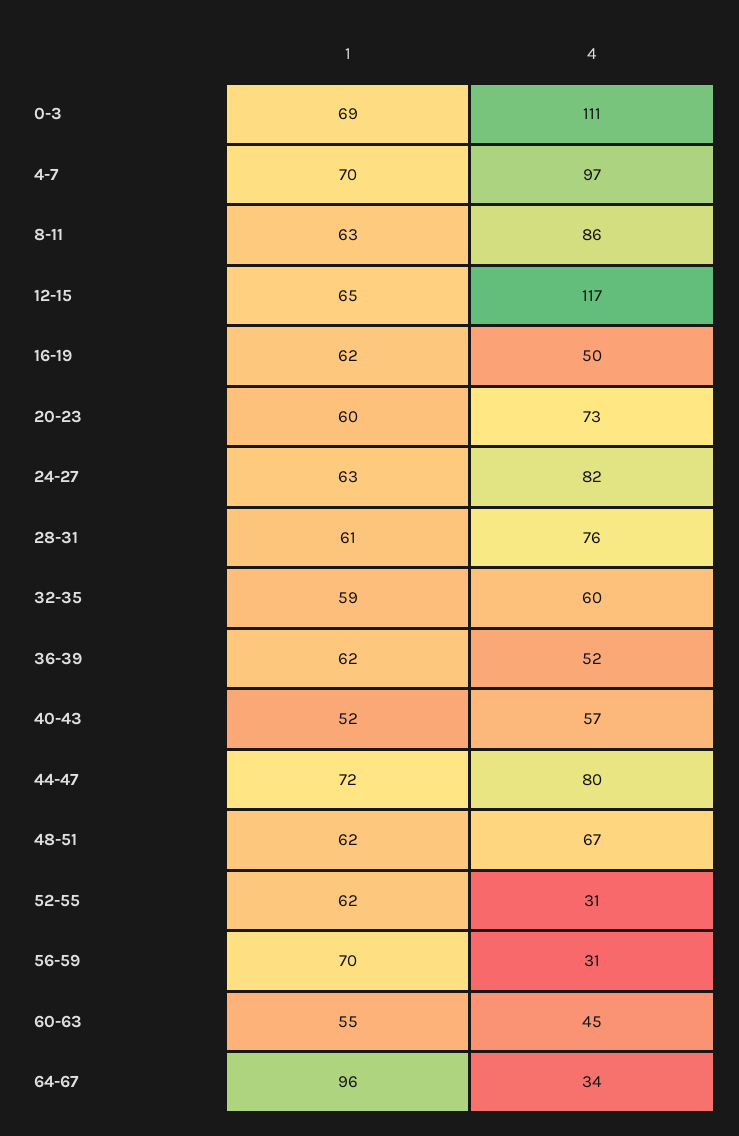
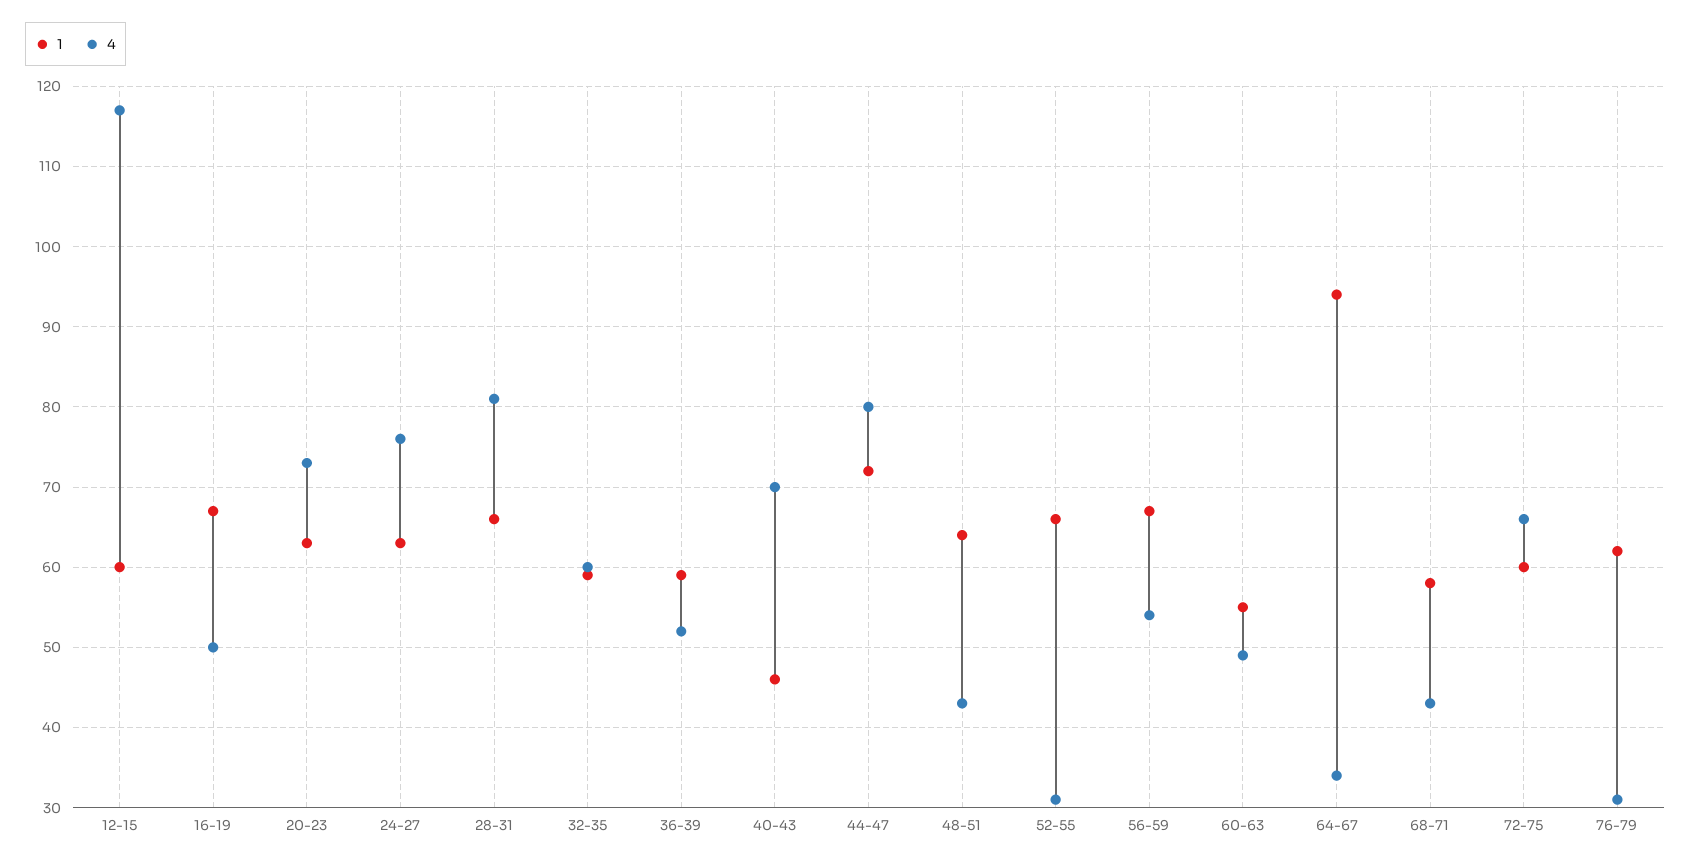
1, 0-3: 69 -> none
4, 0-3: 111 -> none
1, 4-7: 70 -> none
4, 4-7: 97 -> none
1, 8-11: 63 -> none
4, 8-11: 86 -> none
1, 12-15: 65 -> 60
1, 16-19: 62 -> 67
1, 20-23: 60 -> 63
4, 24-27: 82 -> 76
1, 28-31: 61 -> 66
4, 28-31: 76 -> 81
1, 36-39: 62 -> 59
1, 40-43: 52 -> 46
4, 40-43: 57 -> 70
1, 48-51: 62 -> 64
4, 48-51: 67 -> 43
1, 52-55: 62 -> 66
1, 56-59: 70 -> 67
4, 56-59: 31 -> 54
4, 60-63: 45 -> 49
1, 64-67: 96 -> 94
1, 68-71: none -> 58
4, 68-71: none -> 43
1, 72-75: none -> 60
4, 72-75: none -> 66
1, 76-79: none -> 62
4, 76-79: none -> 31

